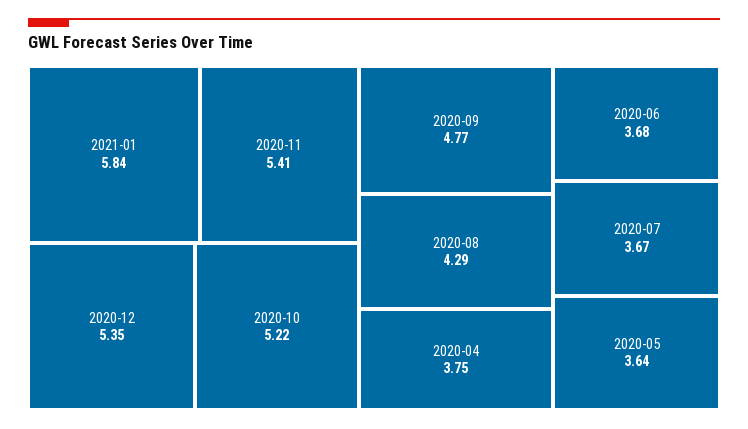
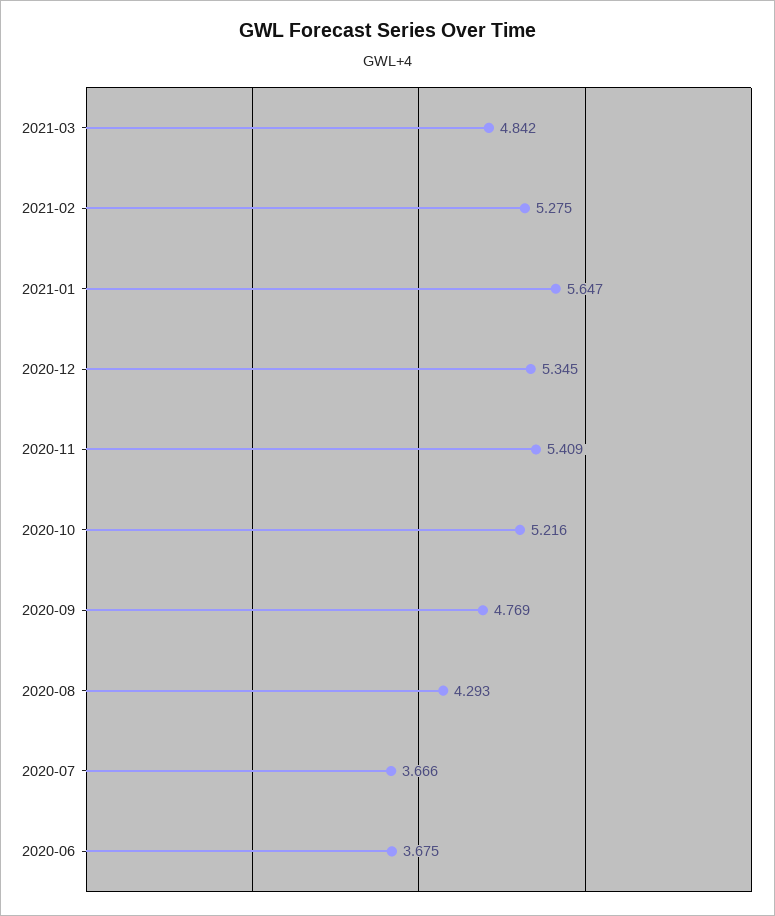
2021-01: 5.84 -> 5.647
2020-04: 3.75 -> none
2020-05: 3.64 -> none
2021-03: none -> 4.842
2021-02: none -> 5.275

